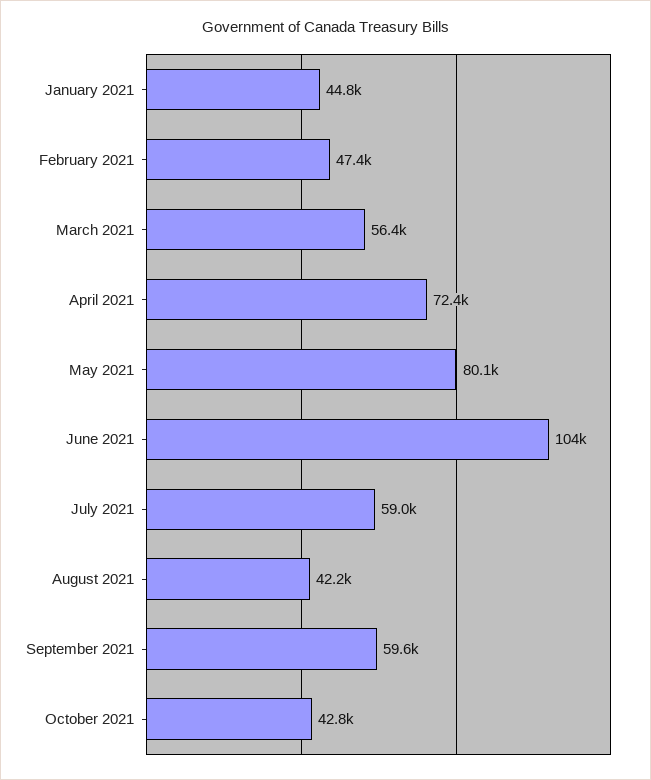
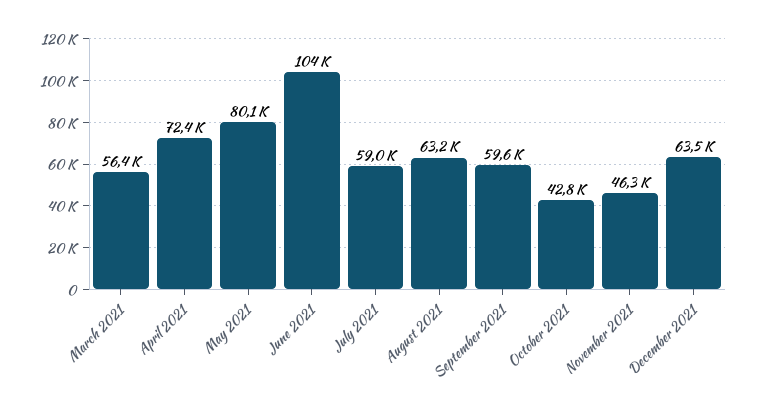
January 2021: 44800 -> none
February 2021: 47400 -> none
August 2021: 42200 -> 63200
November 2021: none -> 46300
December 2021: none -> 63500

